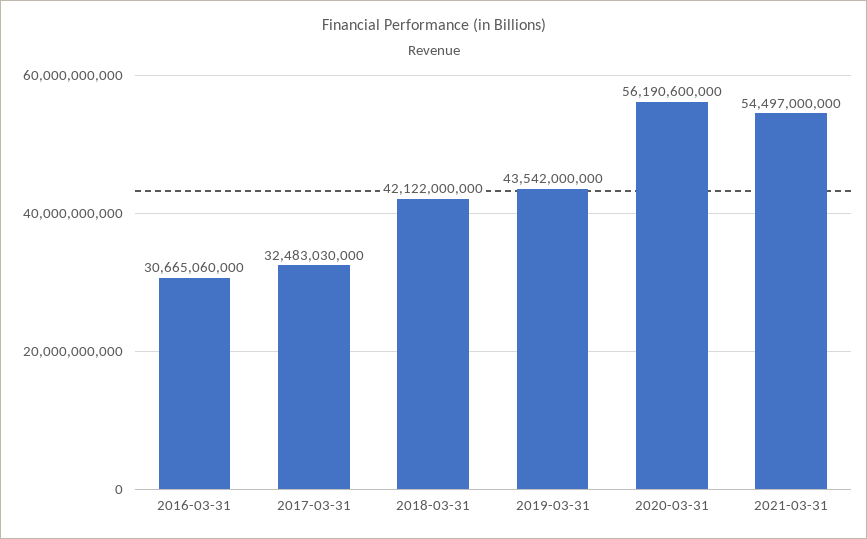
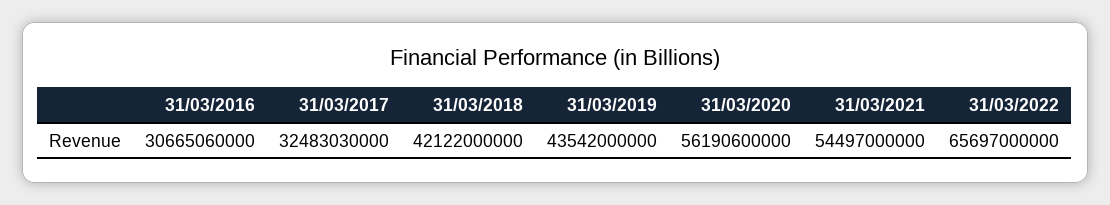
31/03/2022: none -> 65697000000

